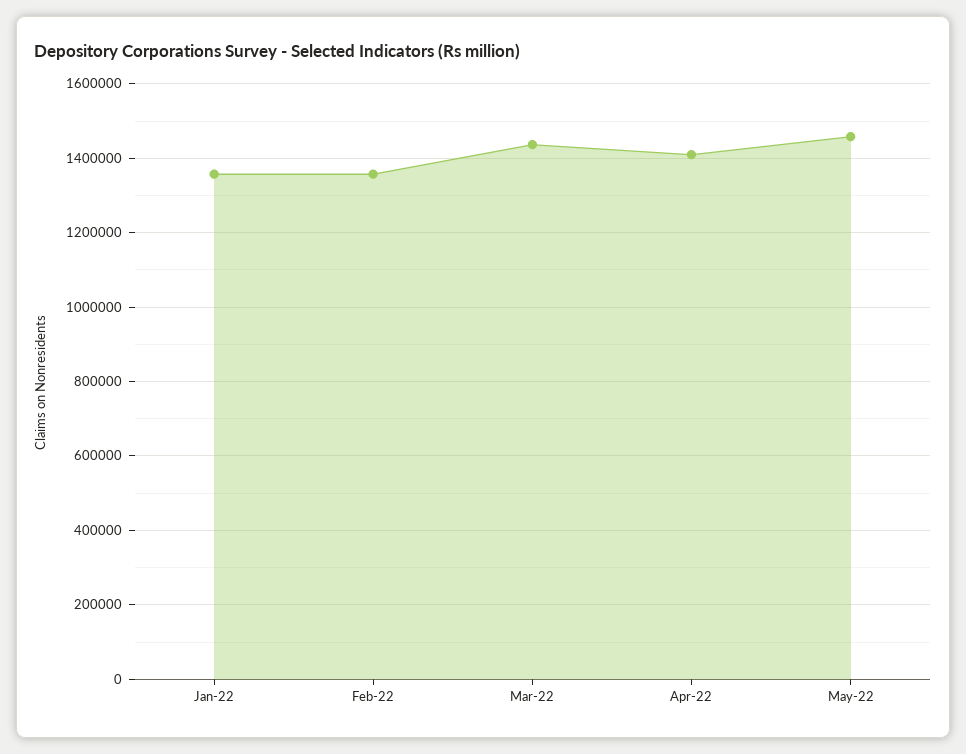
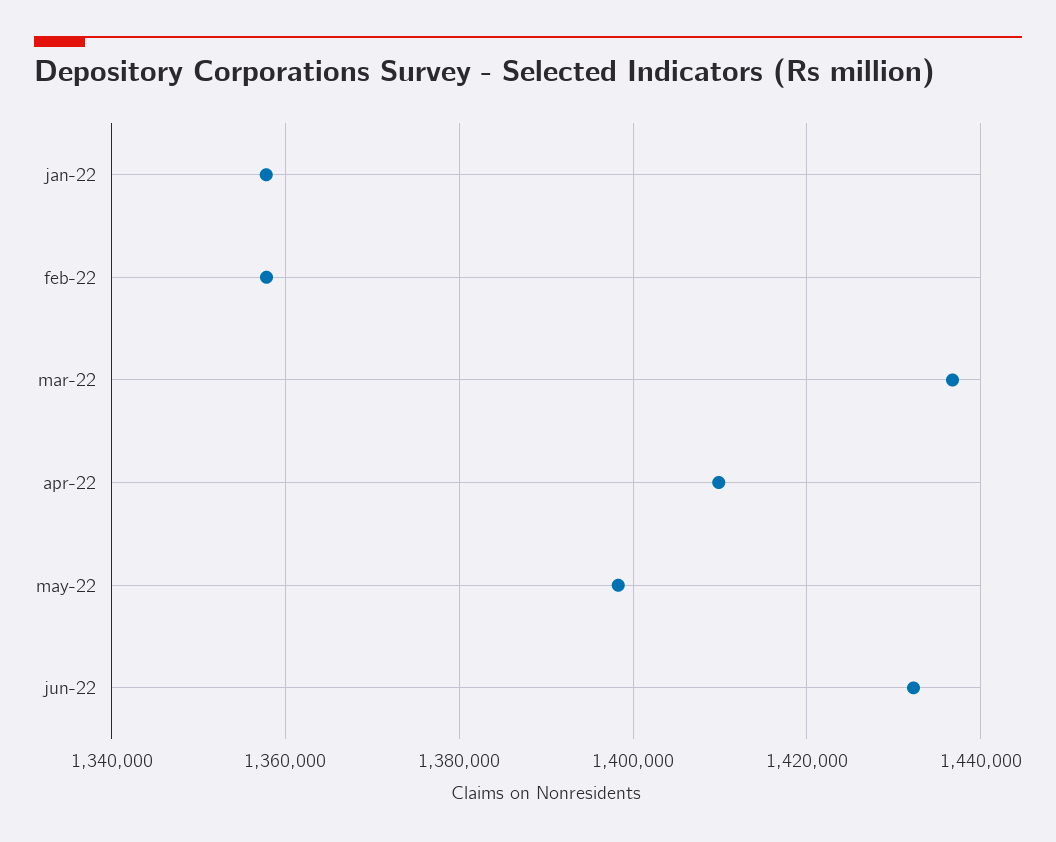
May-22: 1460000 -> 1398000
jun-22: none -> 1432000

